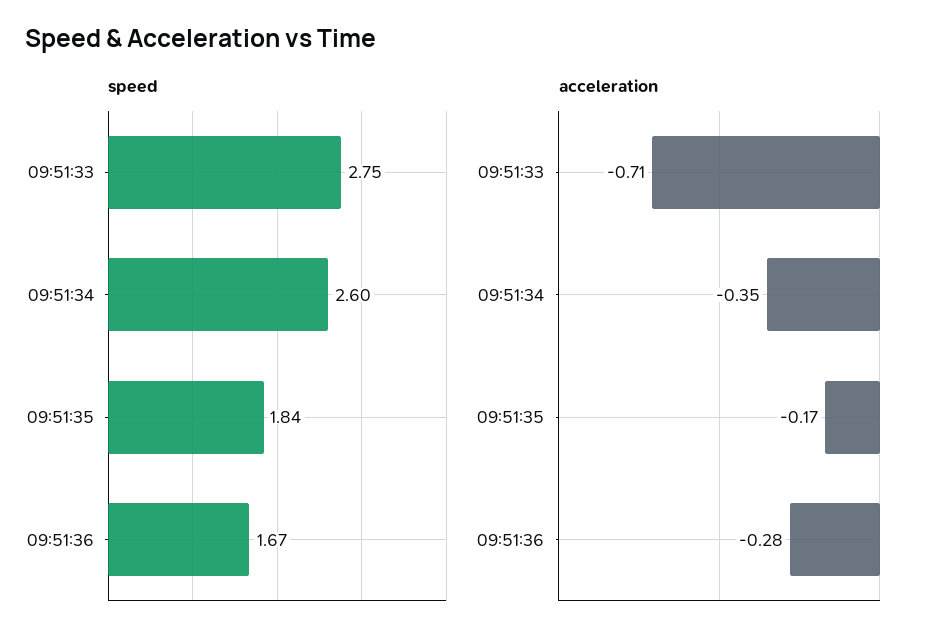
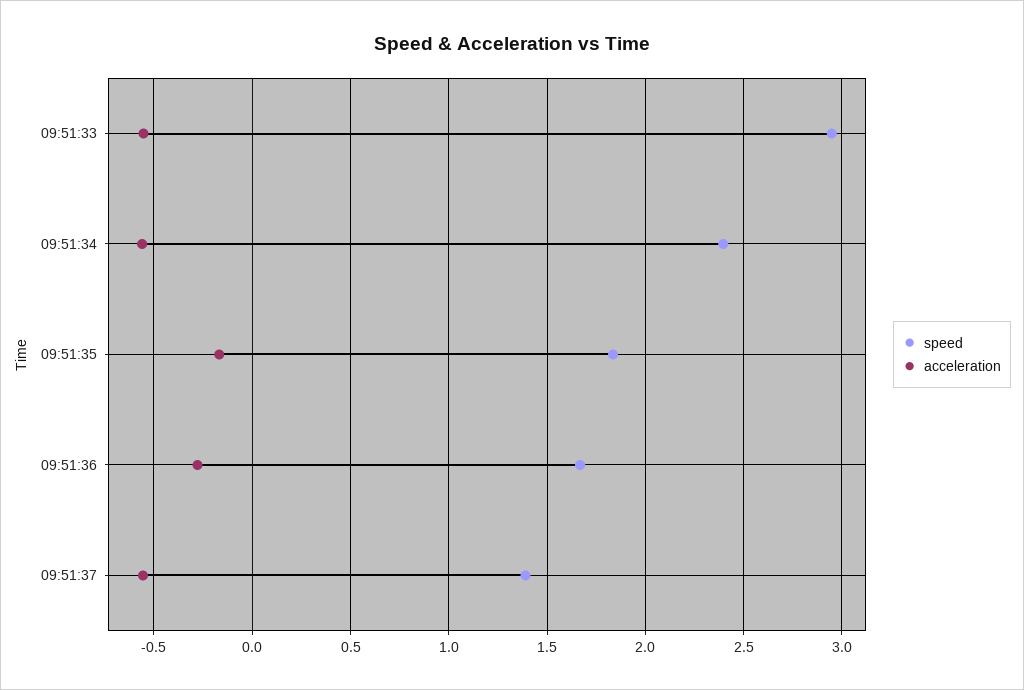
speed, 09:51:33: 2.75 -> 2.95
speed, 09:51:34: 2.6 -> 2.4
acceleration, 09:51:33: -0.71 -> -0.55
acceleration, 09:51:34: -0.35 -> -0.55
speed, 09:51:37: none -> 1.4
acceleration, 09:51:37: none -> -0.55

